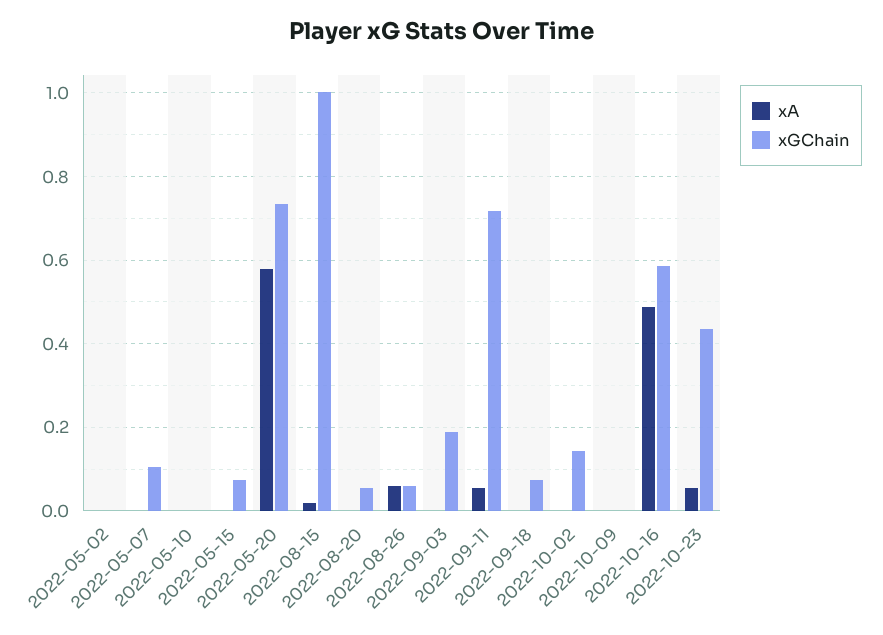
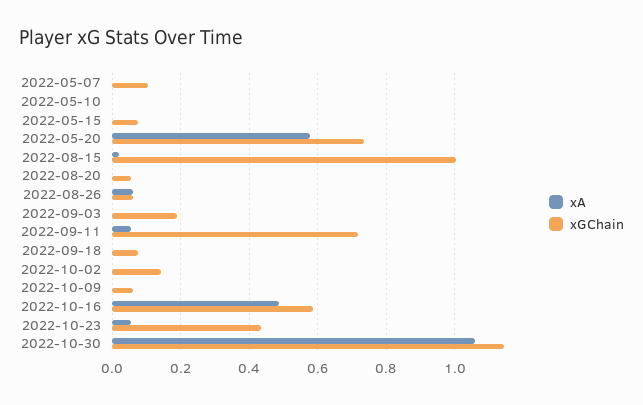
xA, 2022-05-02: 0 -> none
xGChain, 2022-05-02: 0 -> none
xGChain, 2022-10-09: 0 -> 0.06
xA, 2022-10-30: none -> 1.06
xGChain, 2022-10-30: none -> 1.14

